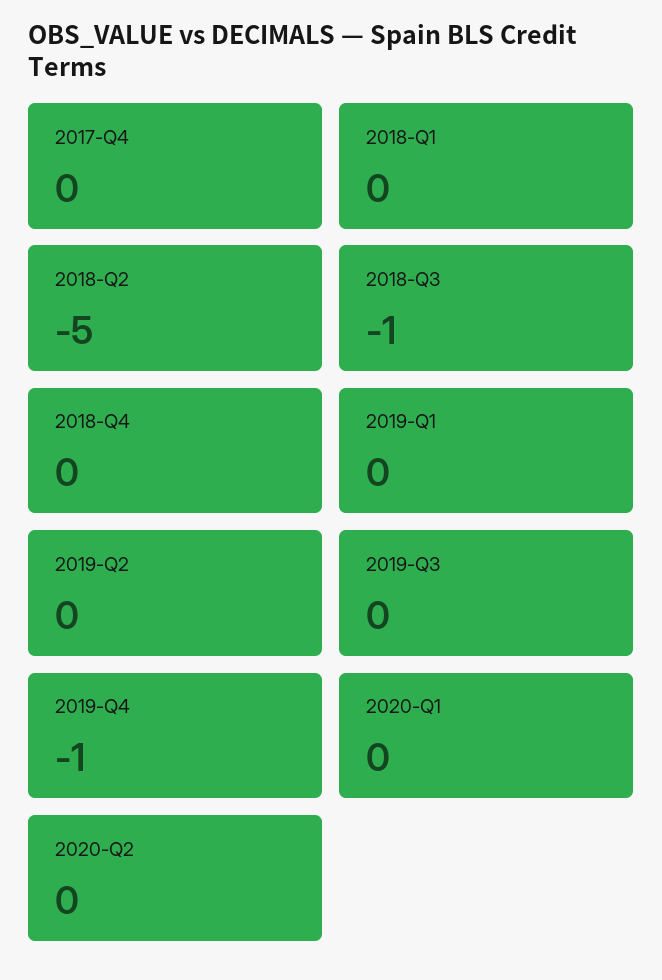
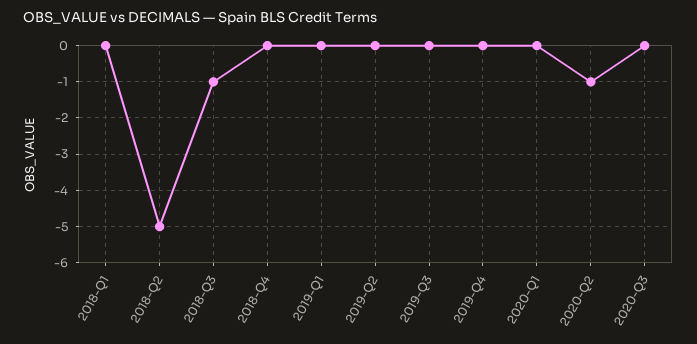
2017-Q4: 0 -> none
2019-Q4: -1 -> 0
2020-Q2: 0 -> -1
2020-Q3: none -> 0

